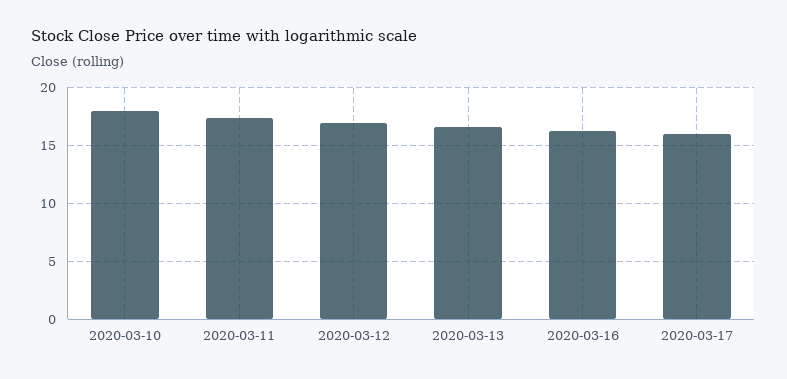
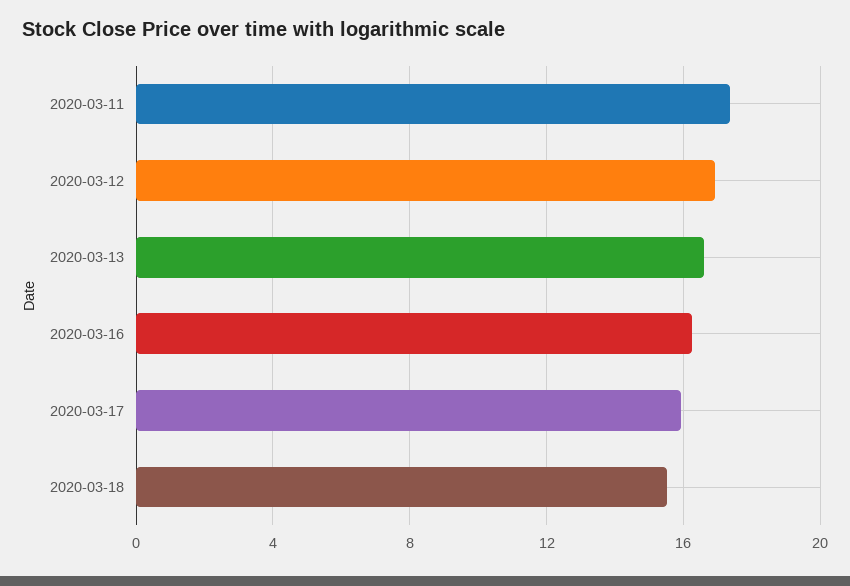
2020-03-10: 18 -> none
2020-03-18: none -> 15.5

